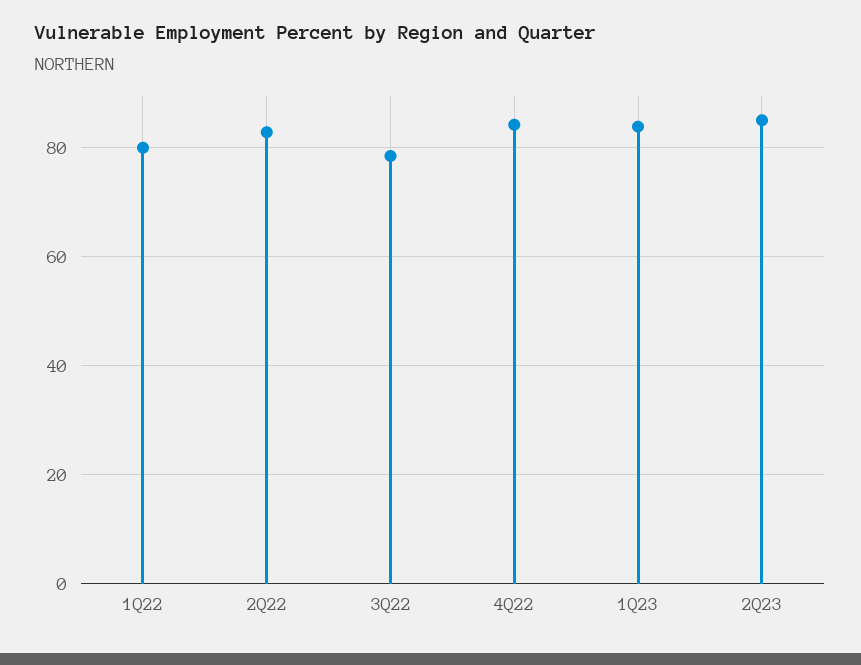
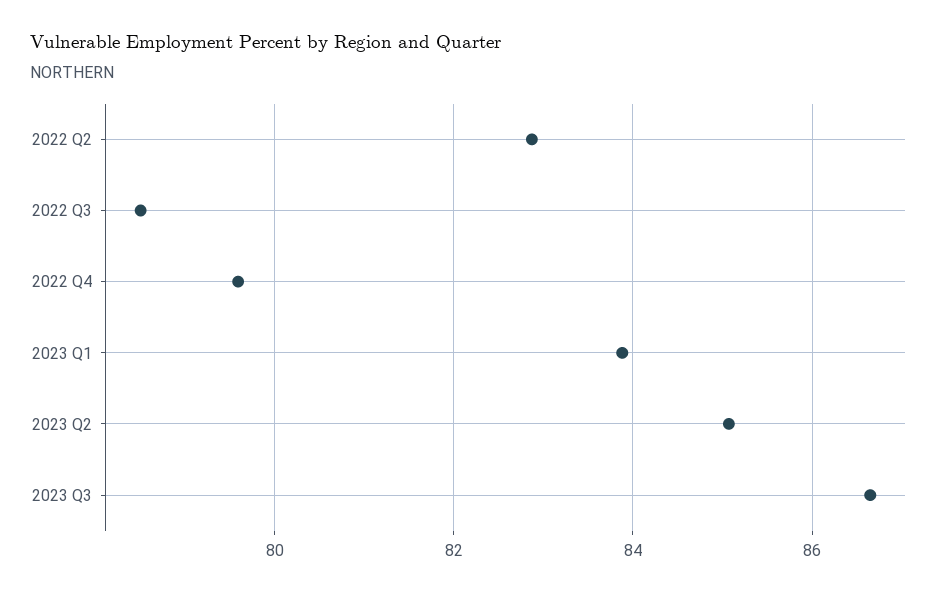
1Q22: 80 -> none
4Q22: 84 -> 79.6
2023 Q3: none -> 86.6

